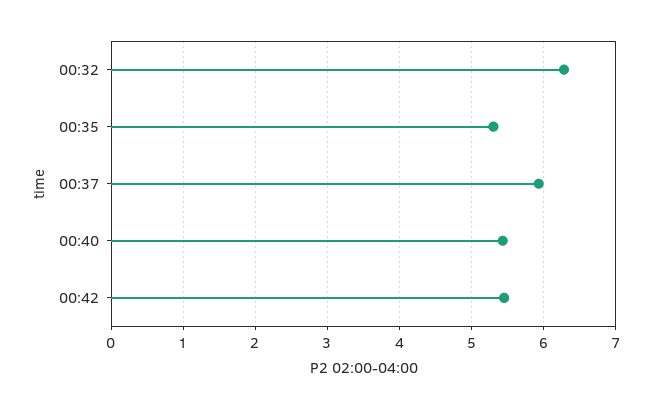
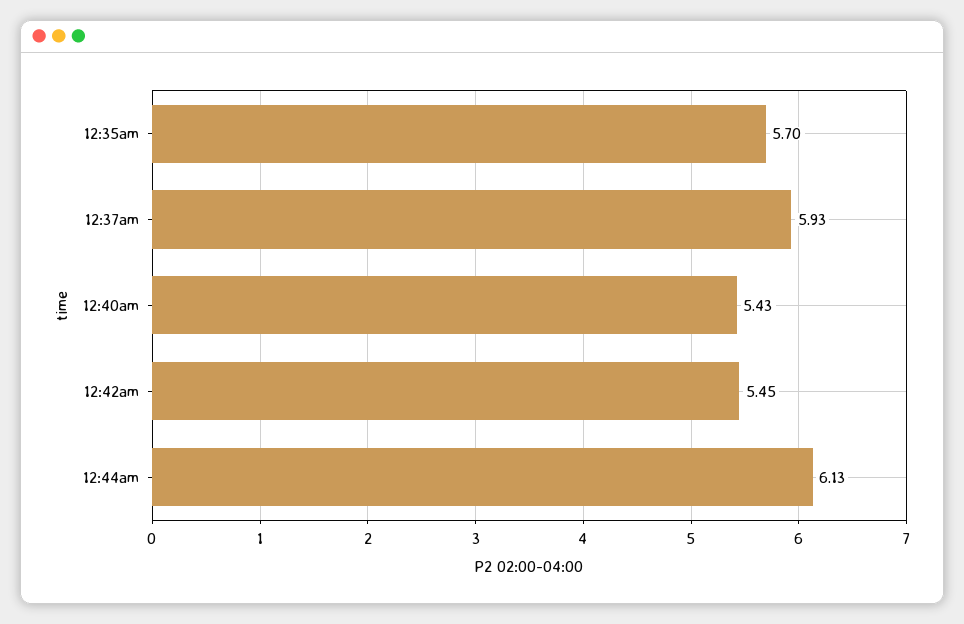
00:32: 6.3 -> none
00:35: 5.3 -> 5.7
12:44am: none -> 6.13

